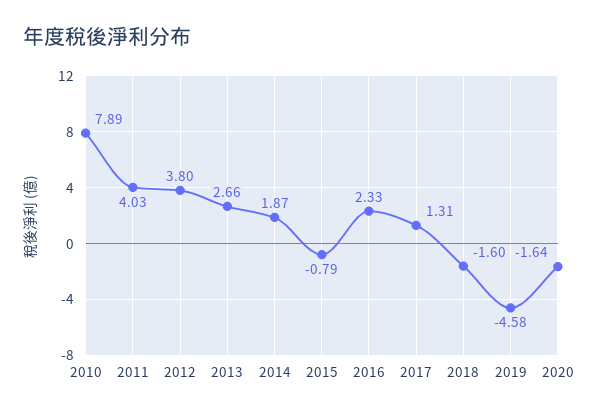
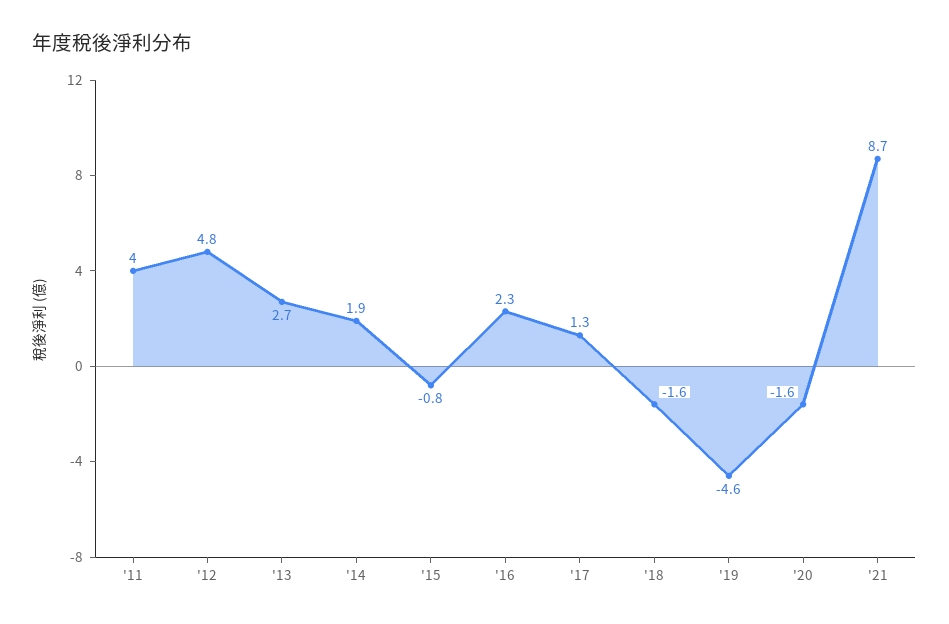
2010: 7.89 -> none
2012: 3.8 -> 4.8
'21: none -> 8.7

